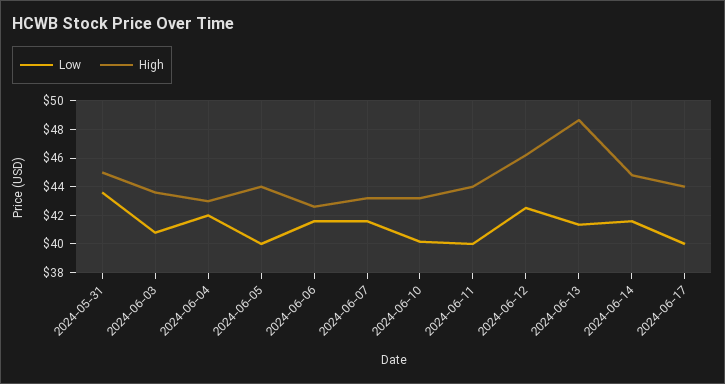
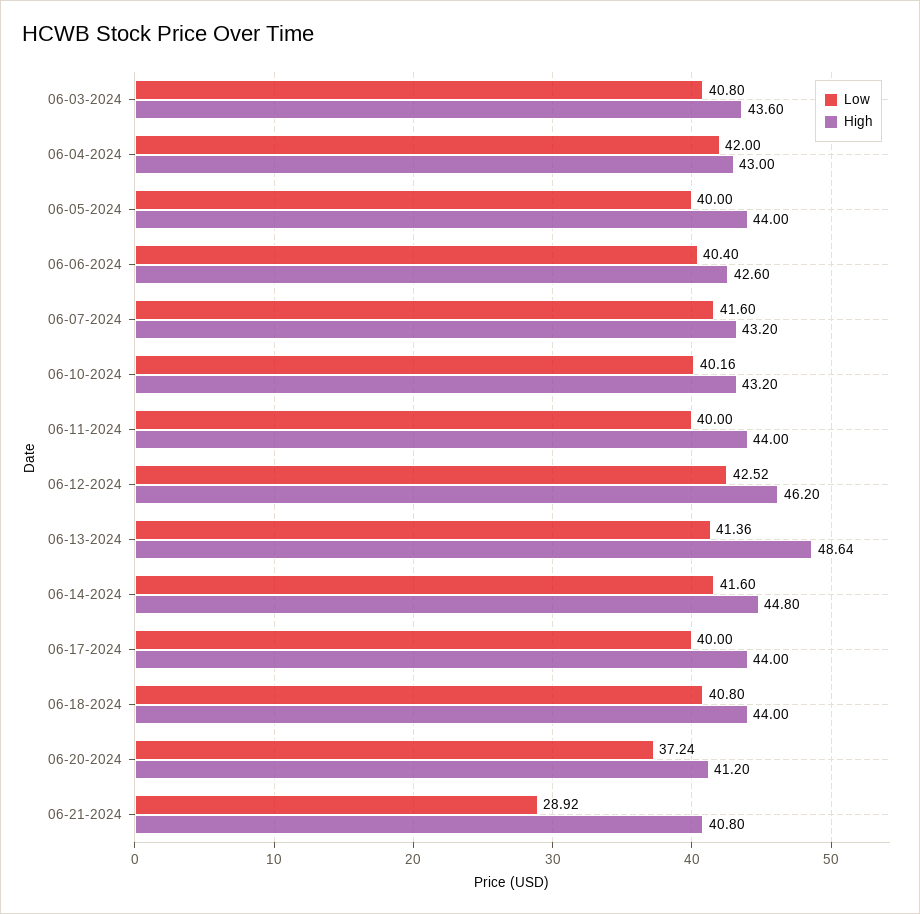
Low, 2024-05-31: 43.5 -> none
High, 2024-05-31: 45 -> none
Low, 2024-06-06: 41.5 -> 40.4
Low, 06-18-2024: none -> 40.8
High, 06-18-2024: none -> 44
Low, 06-20-2024: none -> 37.24
High, 06-20-2024: none -> 41.2
Low, 06-21-2024: none -> 28.92
High, 06-21-2024: none -> 40.8

